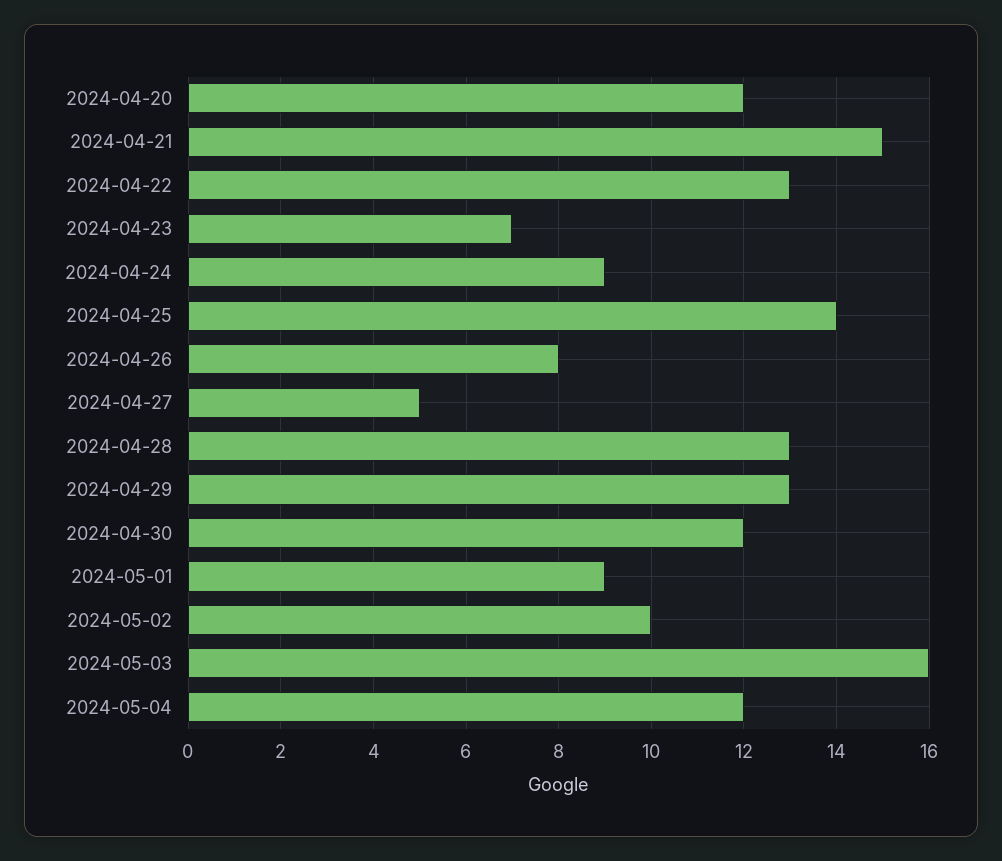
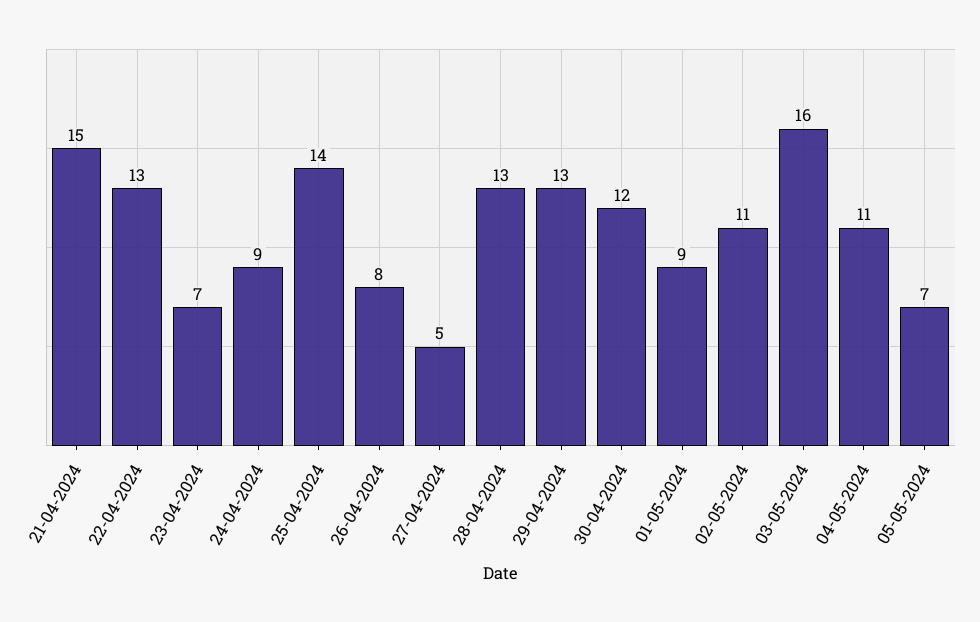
2024-04-20: 12 -> none
2024-05-02: 10 -> 11
2024-05-04: 12 -> 11
05-05-2024: none -> 7

